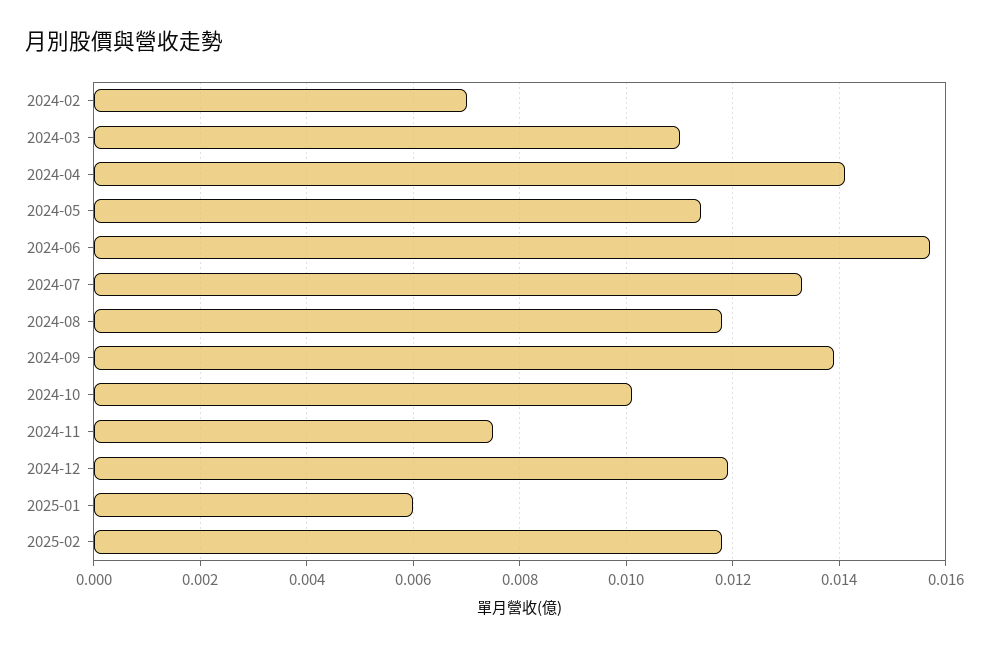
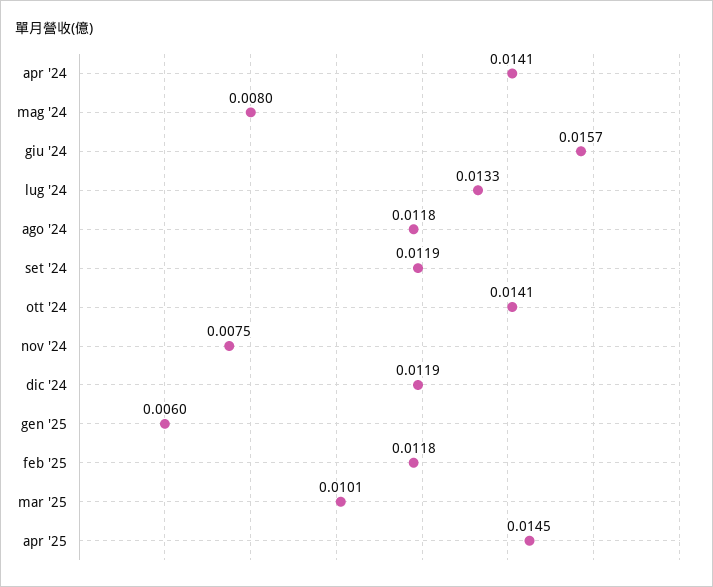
2024-02: 0.007 -> none
2024-03: 0.011 -> none
2024-05: 0.0115 -> 0.008
2024-09: 0.014 -> 0.0119
2024-10: 0.01 -> 0.0141
mar '25: none -> 0.0101
apr '25: none -> 0.0145

